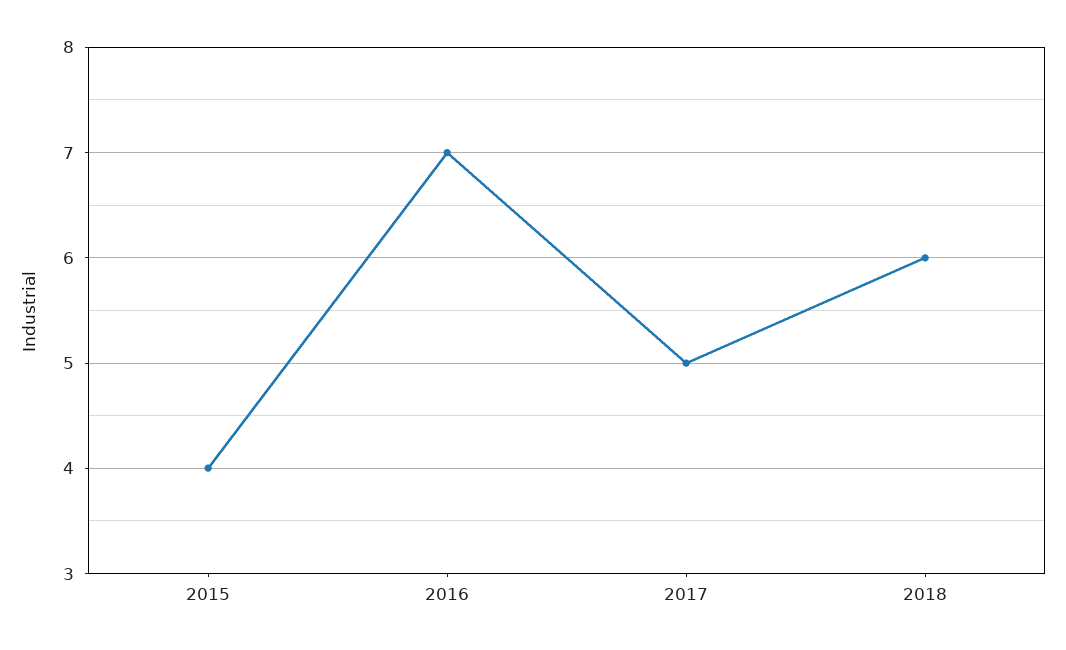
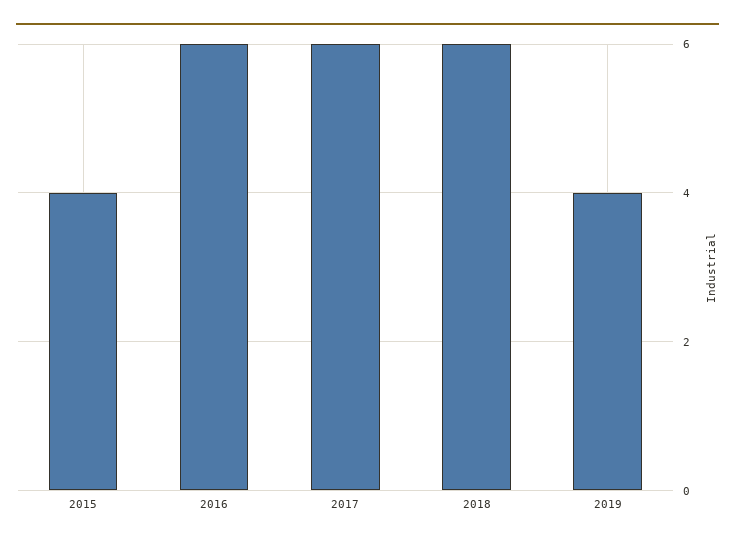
2016: 7 -> 6
2017: 5 -> 6
2019: none -> 4

